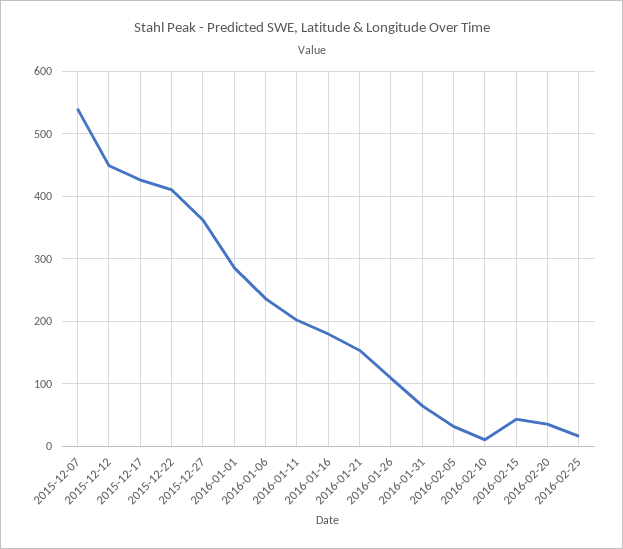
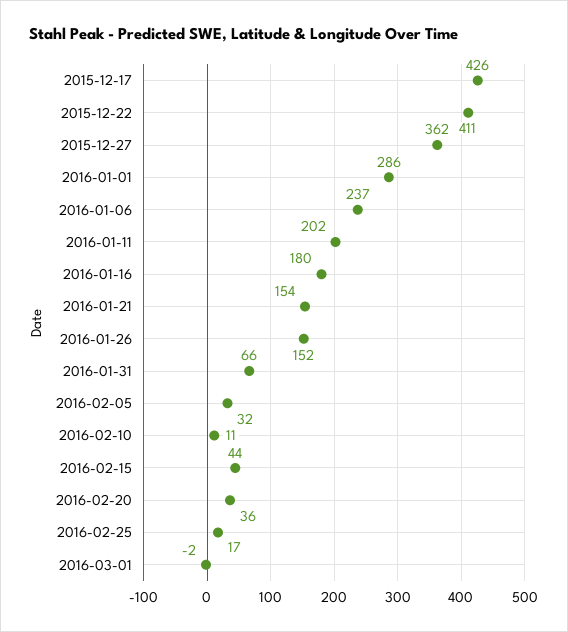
2015-12-07: 540 -> none
2015-12-12: 450 -> none
2016-01-26: 110 -> 152
2016-03-01: none -> -2

